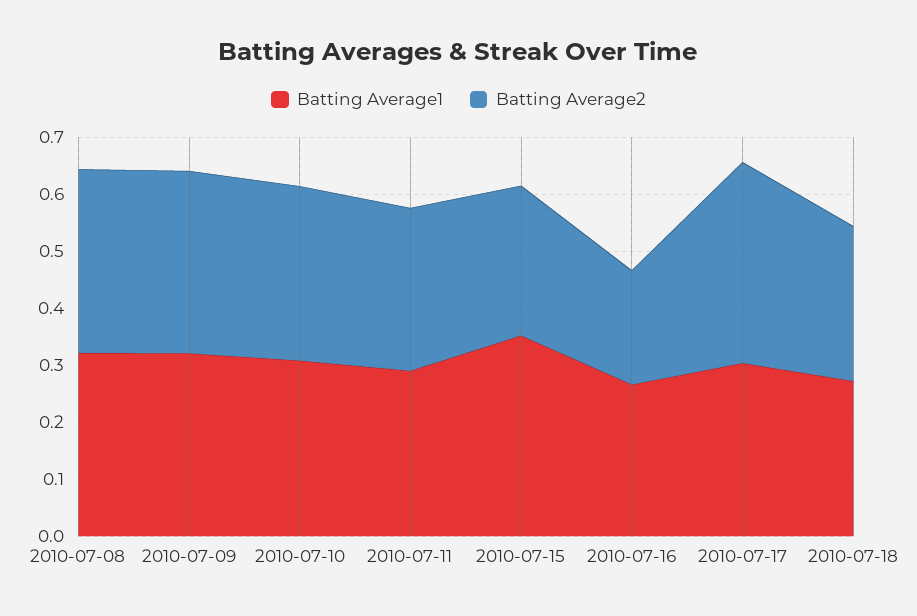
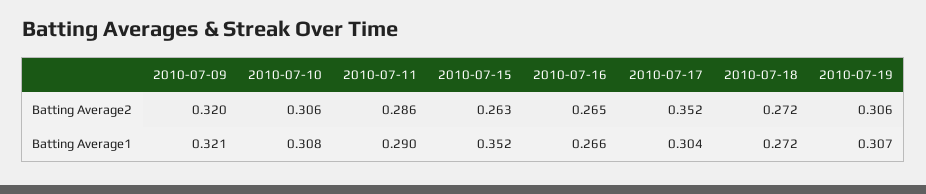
Batting Average1, 2010-07-08: 0.32 -> none
Batting Average2, 2010-07-08: 0.32 -> none
Batting Average2, 2010-07-16: 0.2 -> 0.265
Batting Average2, 2010-07-19: none -> 0.306
Batting Average1, 2010-07-19: none -> 0.307

